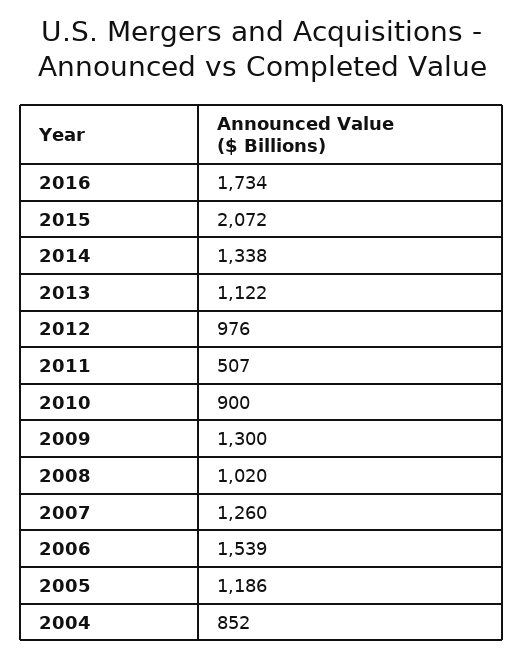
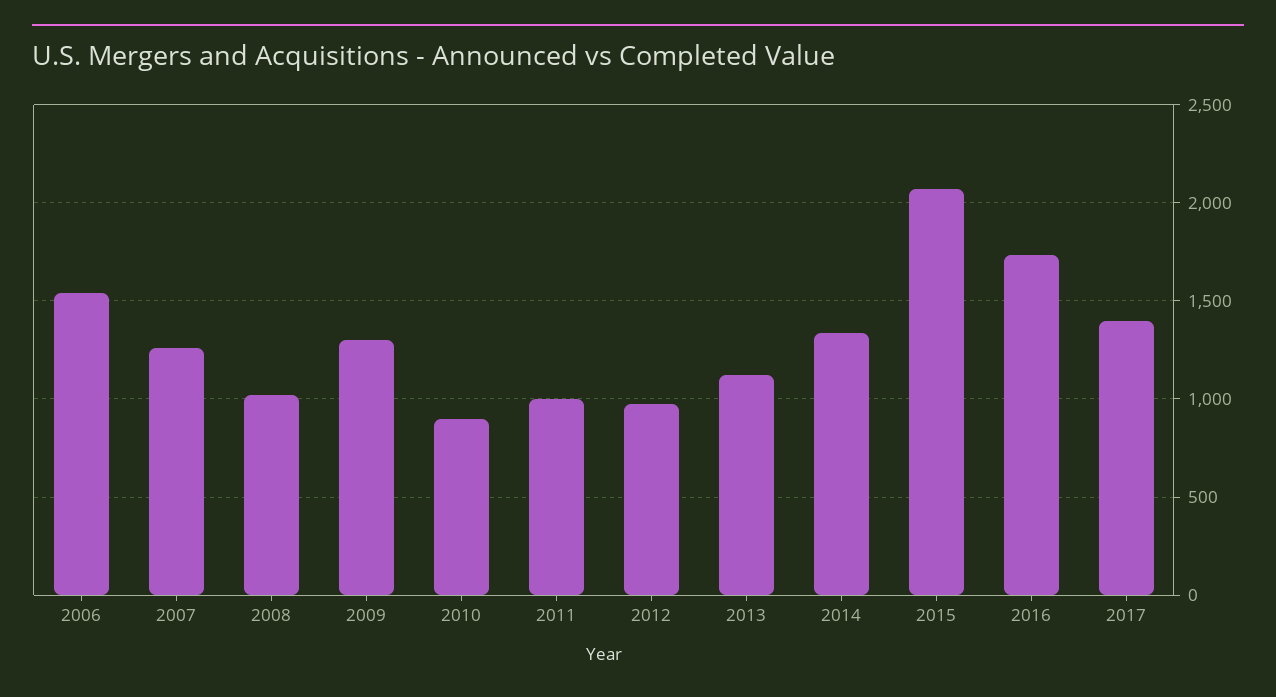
2011: 507 -> 1000
2005: 1186 -> none
2004: 852 -> none
2017: none -> 1400

